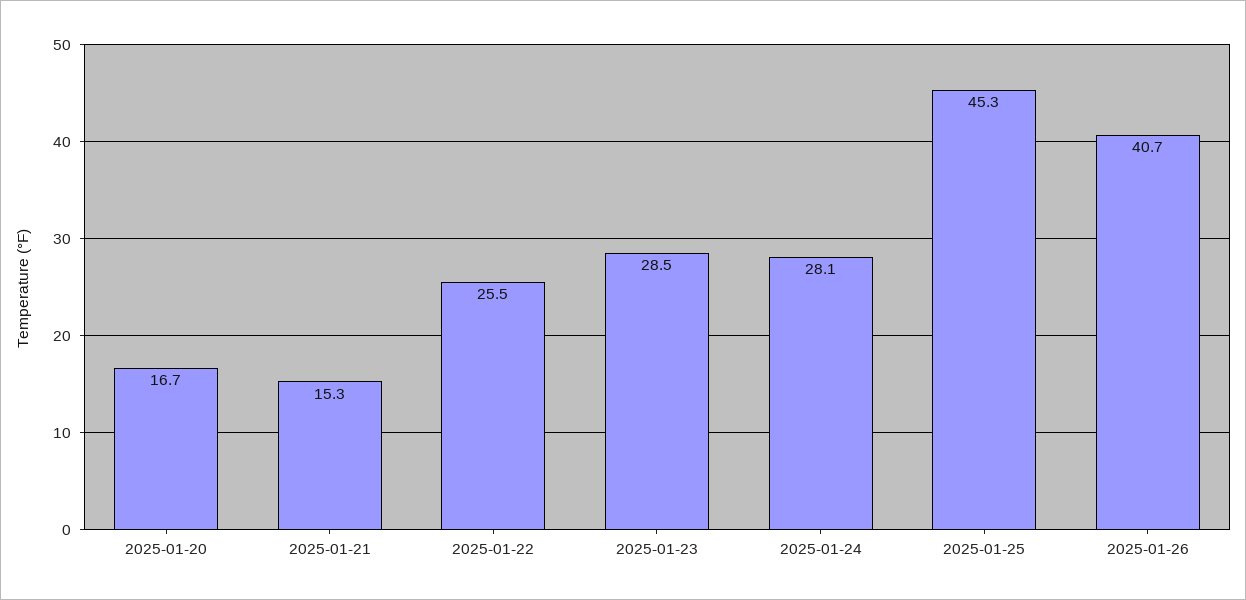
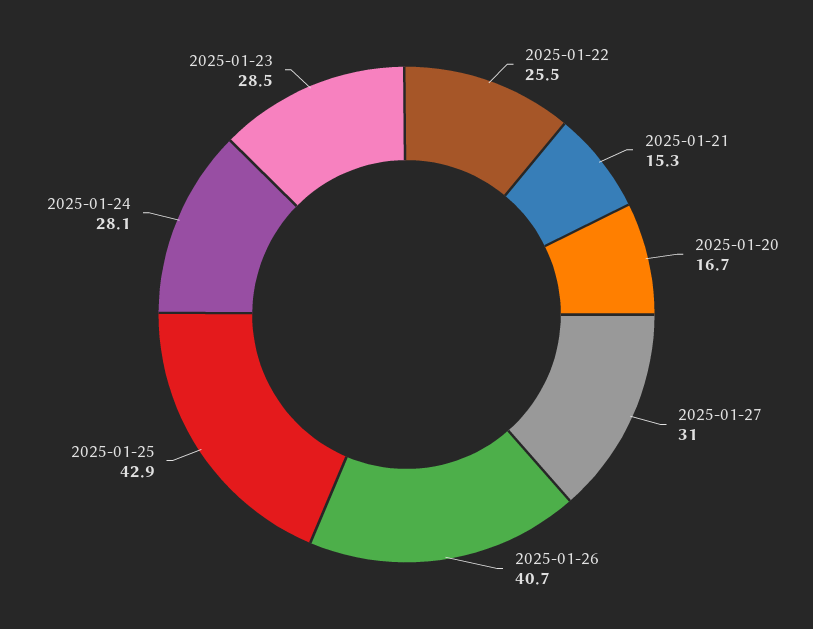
2025-01-25: 45.3 -> 42.9
2025-01-27: none -> 31

